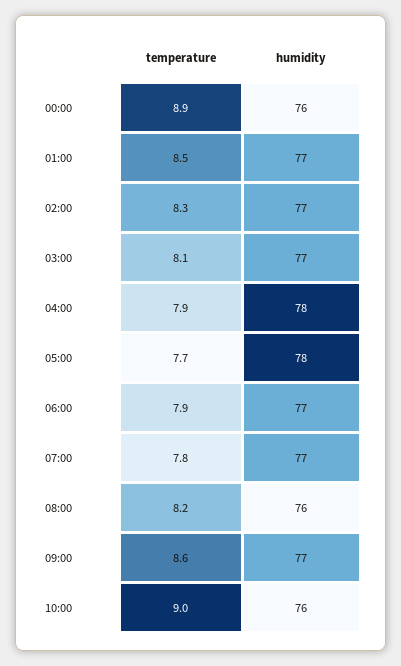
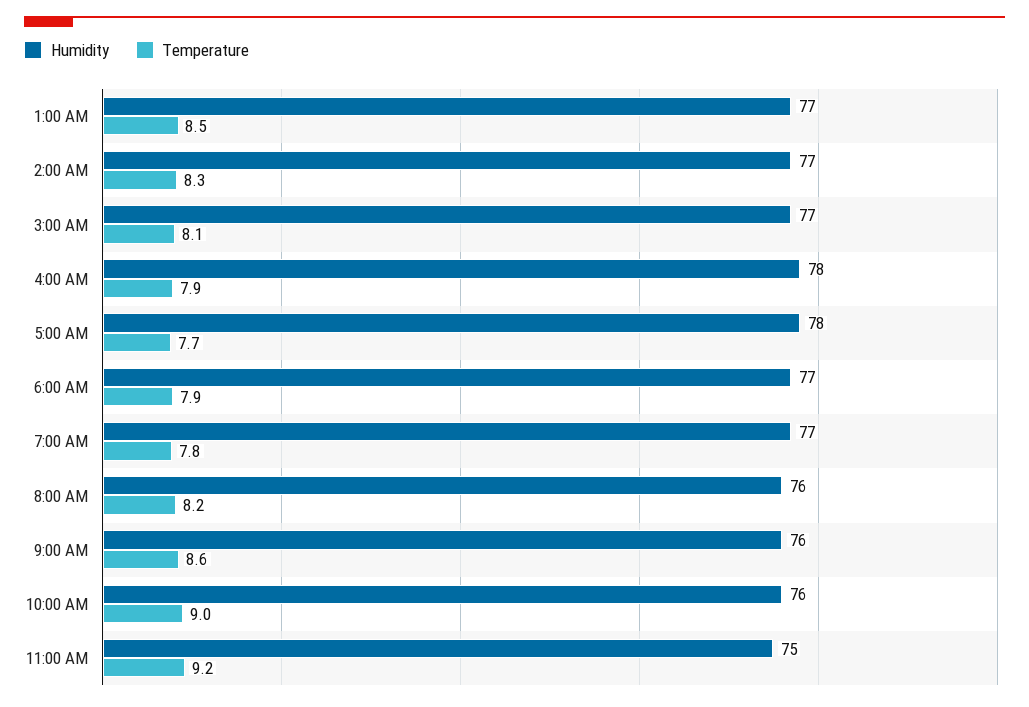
temperature, 00:00: 8.9 -> none
humidity, 00:00: 76 -> none
humidity, 09:00: 77 -> 76
humidity, 11:00 AM: none -> 75
temperature, 11:00 AM: none -> 9.2

